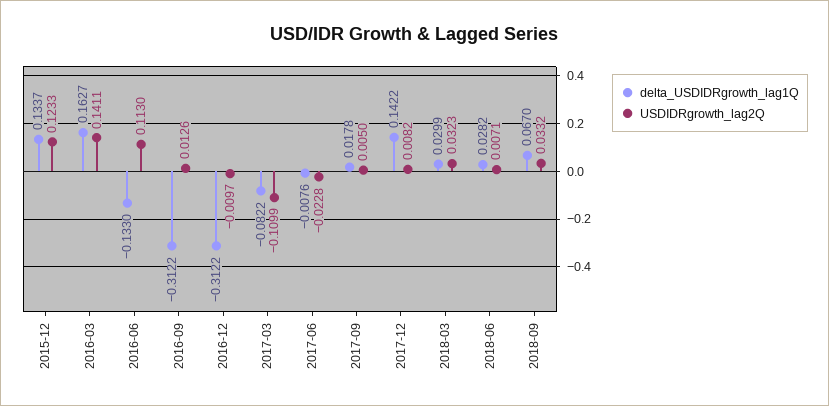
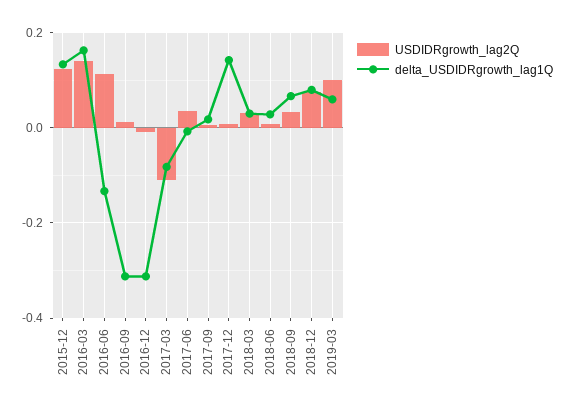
USDIDRgrowth_lag2Q, 2017-06: -0.0228 -> 0.04
USDIDRgrowth_lag2Q, 2018-12: none -> 0.08
delta_USDIDRgrowth_lag1Q, 2018-12: none -> 0.08
USDIDRgrowth_lag2Q, 2019-03: none -> 0.1
delta_USDIDRgrowth_lag1Q, 2019-03: none -> 0.06

